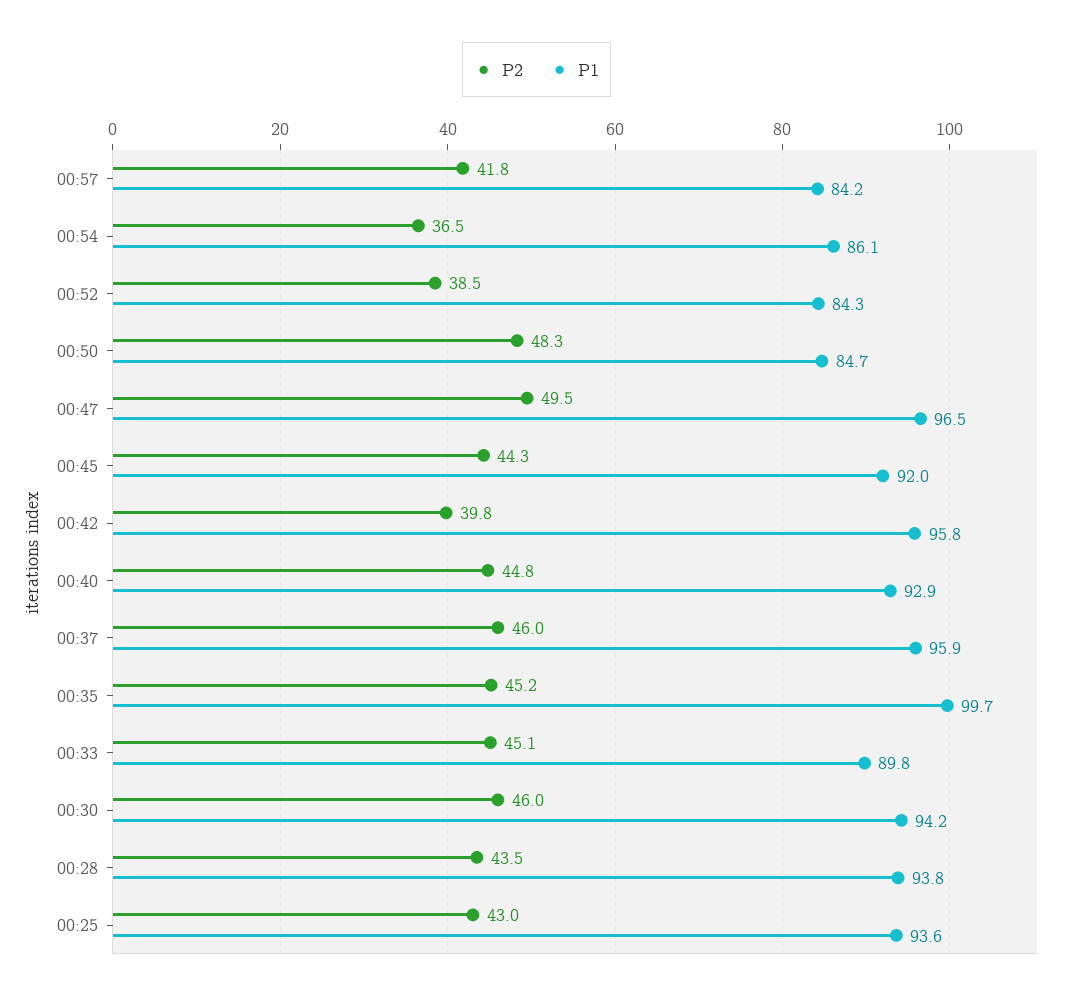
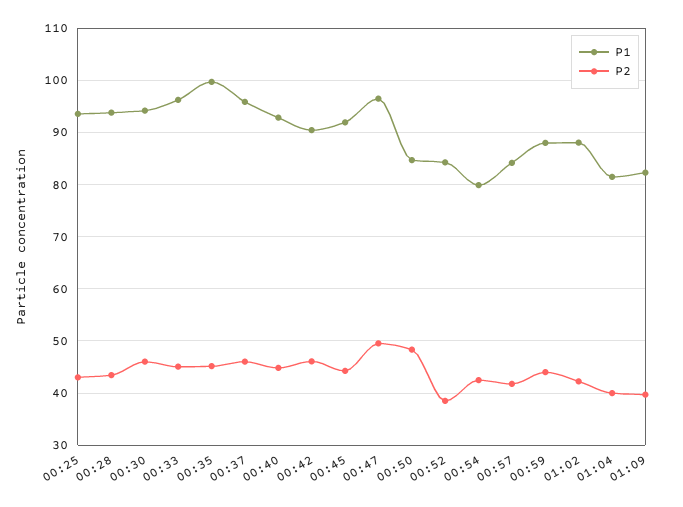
P2, 00:54: 36.5 -> 42
P1, 00:54: 86.1 -> 80
P2, 00:42: 39.8 -> 46
P1, 00:42: 95.8 -> 90
P1, 00:33: 89.8 -> 96
P1, 00:59: none -> 88
P2, 00:59: none -> 44
P1, 01:02: none -> 88
P2, 01:02: none -> 42
P1, 01:04: none -> 82
P2, 01:04: none -> 40
P1, 01:09: none -> 82
P2, 01:09: none -> 40

